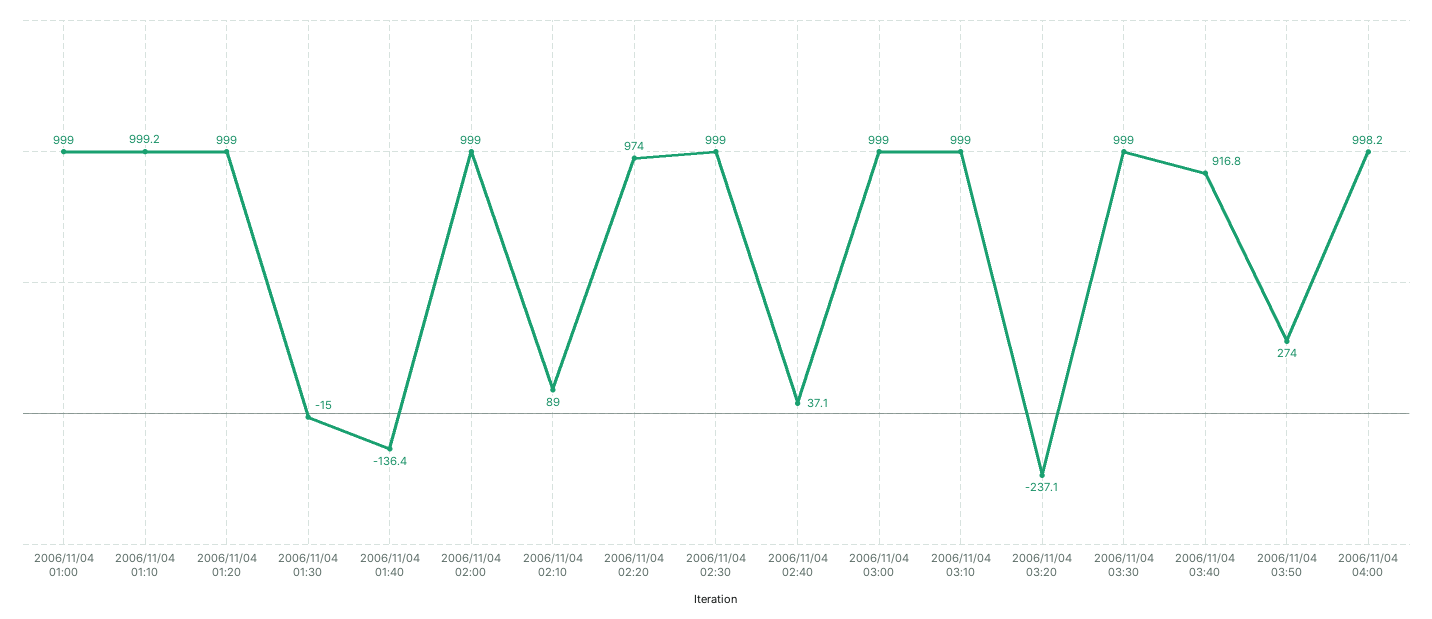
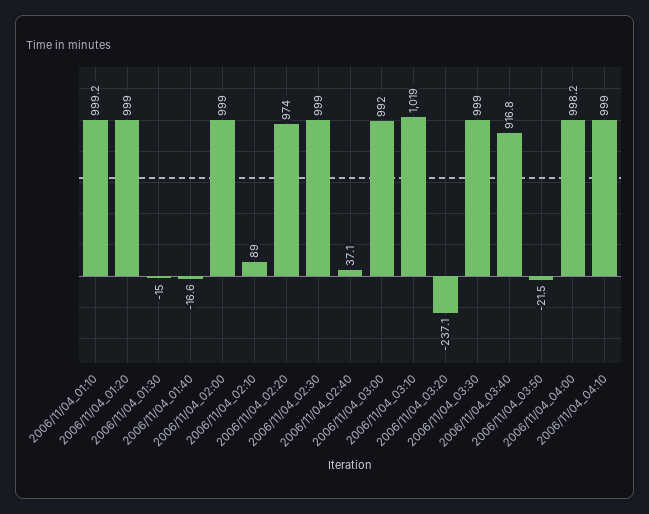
2006/11/04 01:00: 999 -> none
2006/11/04 01:40: -136.4 -> -16.6
2006/11/04 03:00: 999 -> 992
2006/11/04 03:10: 999 -> 1019
2006/11/04 03:50: 274 -> -21.5
2006/11/04_04:10: none -> 999

